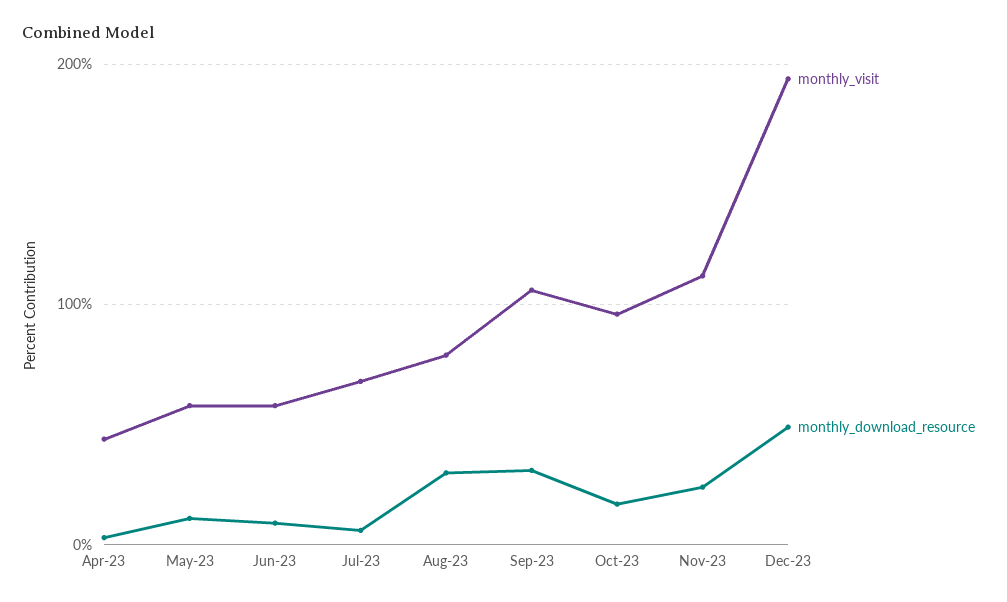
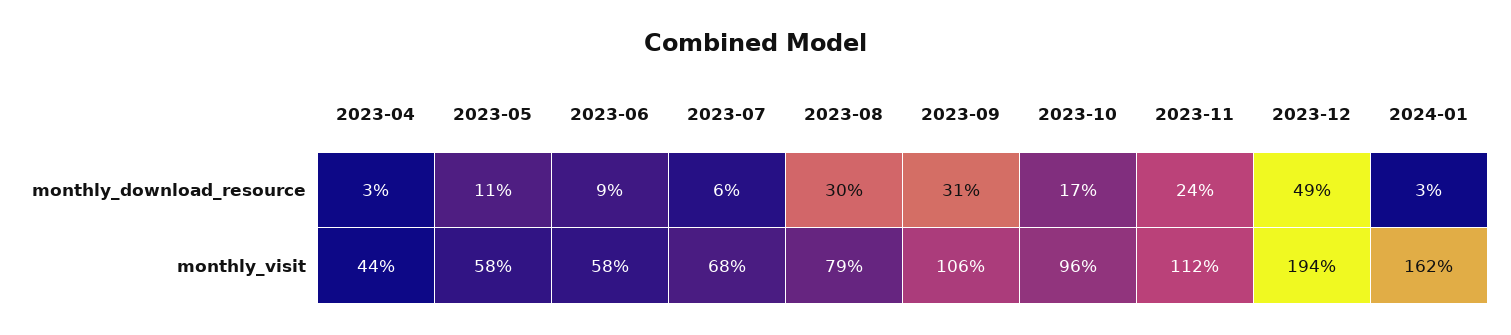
monthly_download_resource, 2024-01: none -> 3
monthly_visit, 2024-01: none -> 162

